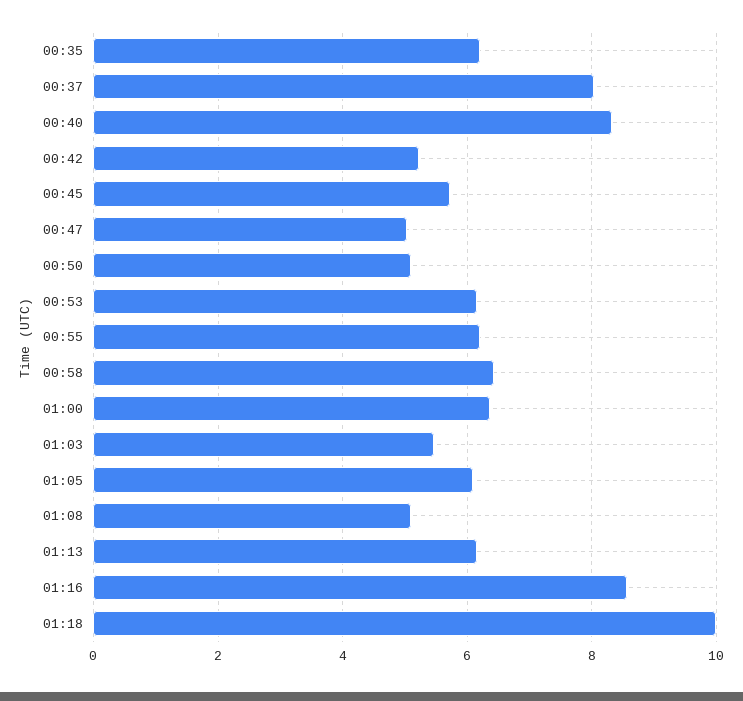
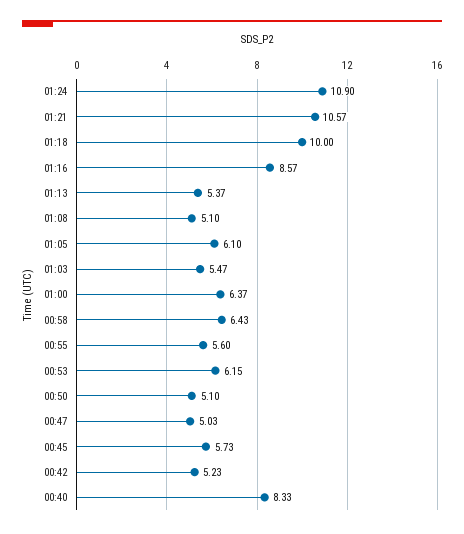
00:35: 6.2 -> none
00:37: 8 -> none
00:55: 6.2 -> 5.6
01:13: 6.2 -> 5.37
01:24: none -> 10.9
01:21: none -> 10.57

